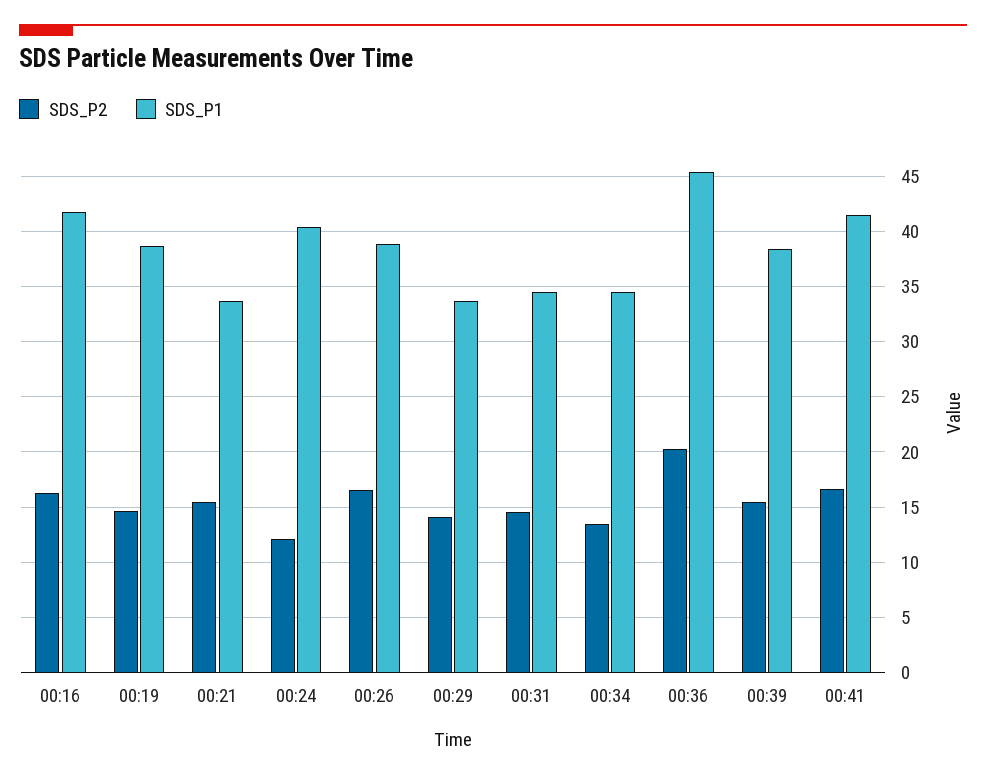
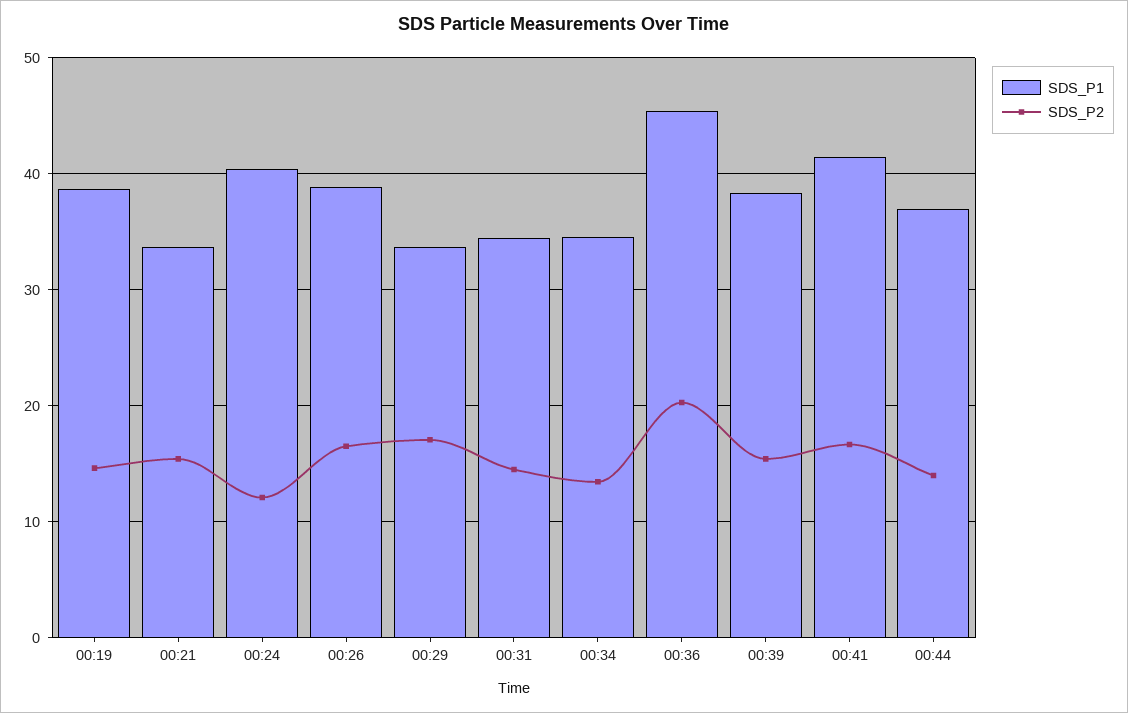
SDS_P2, 00:16: 16 -> none
SDS_P1, 00:16: 42 -> none
SDS_P2, 00:29: 14 -> 17
SDS_P1, 00:44: none -> 37
SDS_P2, 00:44: none -> 14

